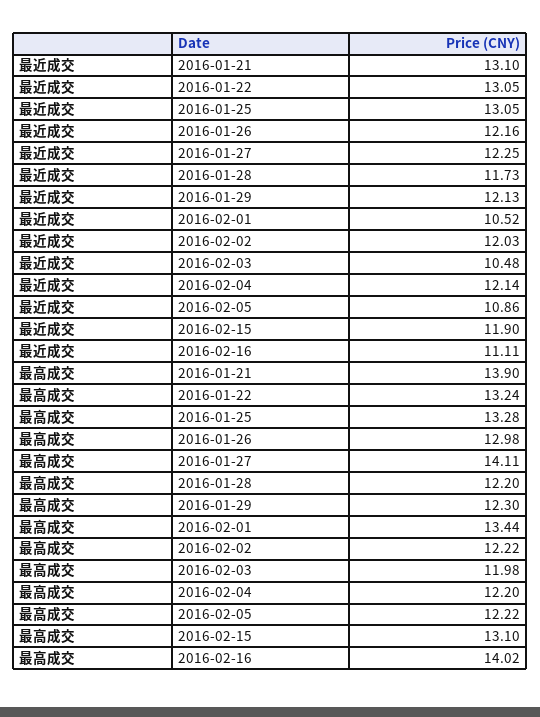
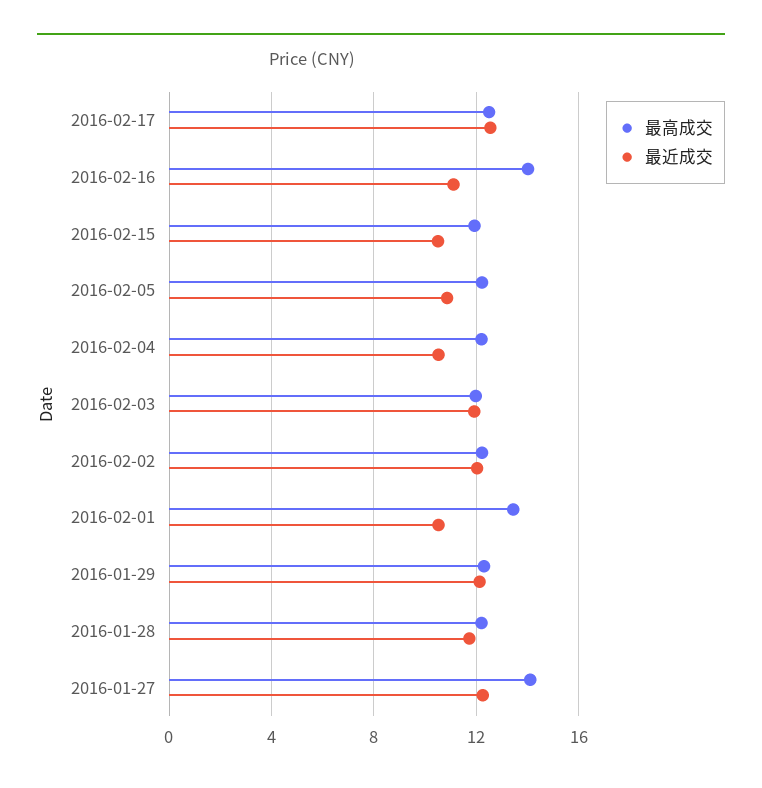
最近成交, 2016-01-21: 13.1 -> none
最近成交, 2016-01-22: 13.05 -> none
最近成交, 2016-01-25: 13.05 -> none
最近成交, 2016-01-26: 12.16 -> none
最近成交, 2016-02-03: 10.48 -> 12
最近成交, 2016-02-04: 12.14 -> 10.5
最近成交, 2016-02-15: 11.9 -> 10.5
最高成交, 2016-01-21: 13.9 -> none
最高成交, 2016-01-22: 13.24 -> none
最高成交, 2016-01-25: 13.28 -> none
最高成交, 2016-01-26: 12.98 -> none
最高成交, 2016-02-15: 13.1 -> 12
最高成交, 2016-02-17: none -> 12.5
最近成交, 2016-02-17: none -> 12.5

